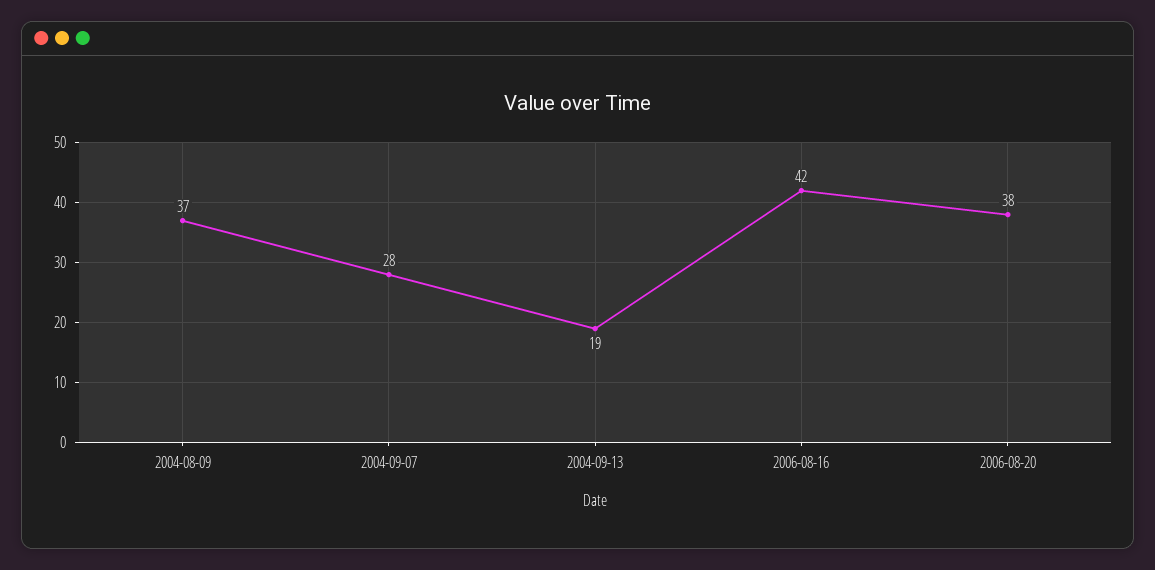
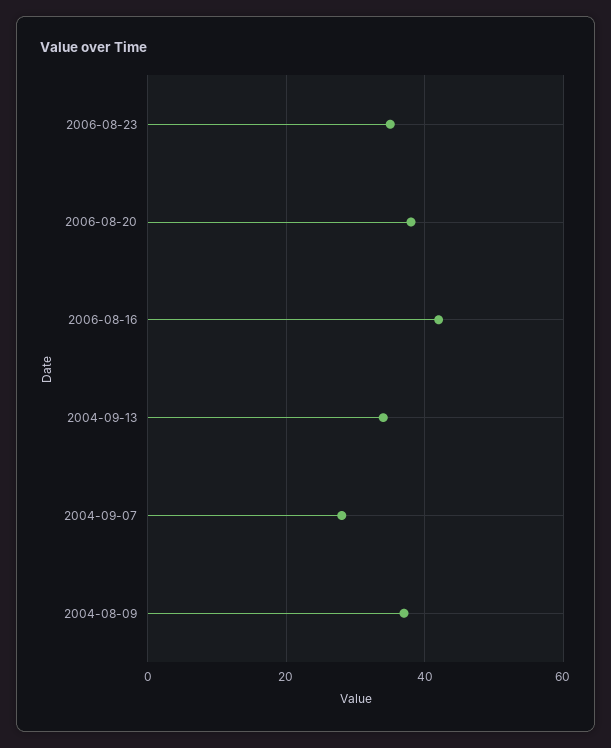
2004-09-13: 19 -> 35
2006-08-23: none -> 35

